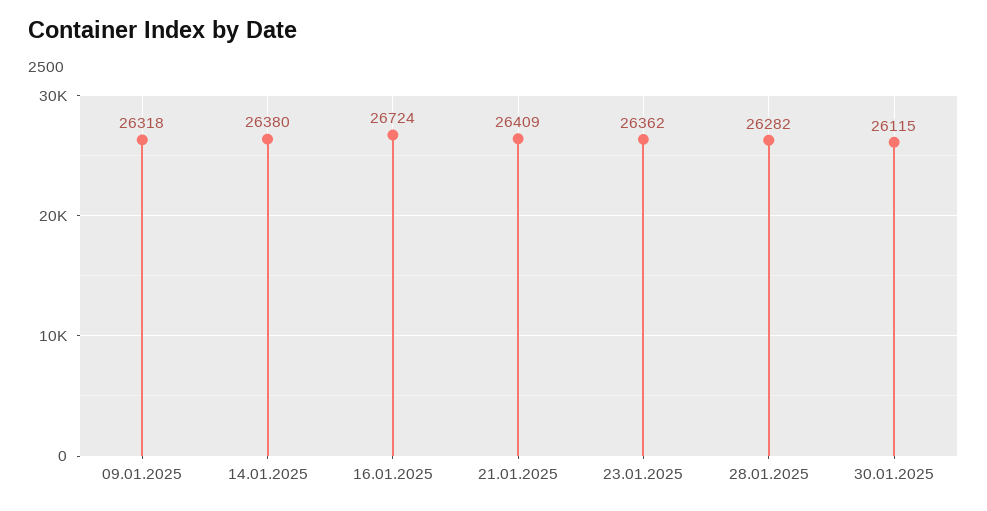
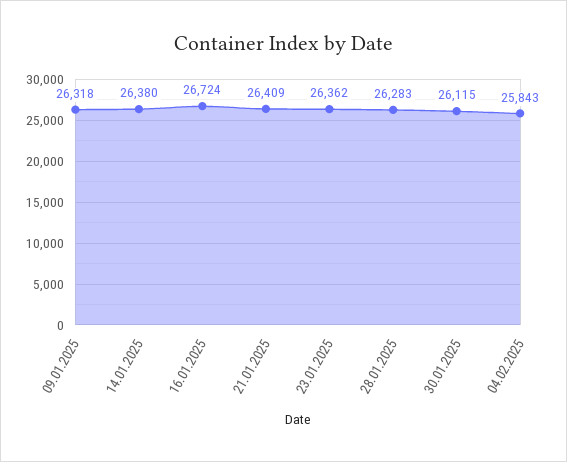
28.01.2025: 26282 -> 26283
04.02.2025: none -> 25843

